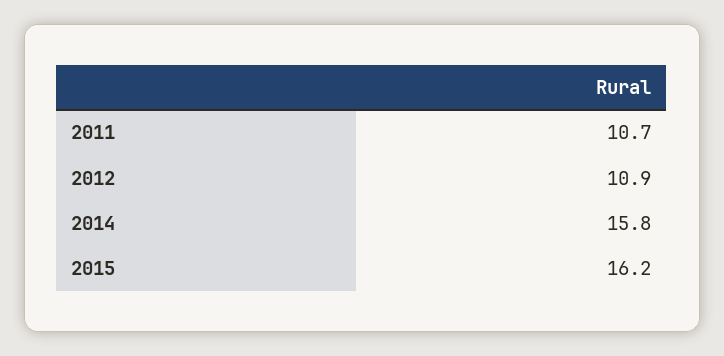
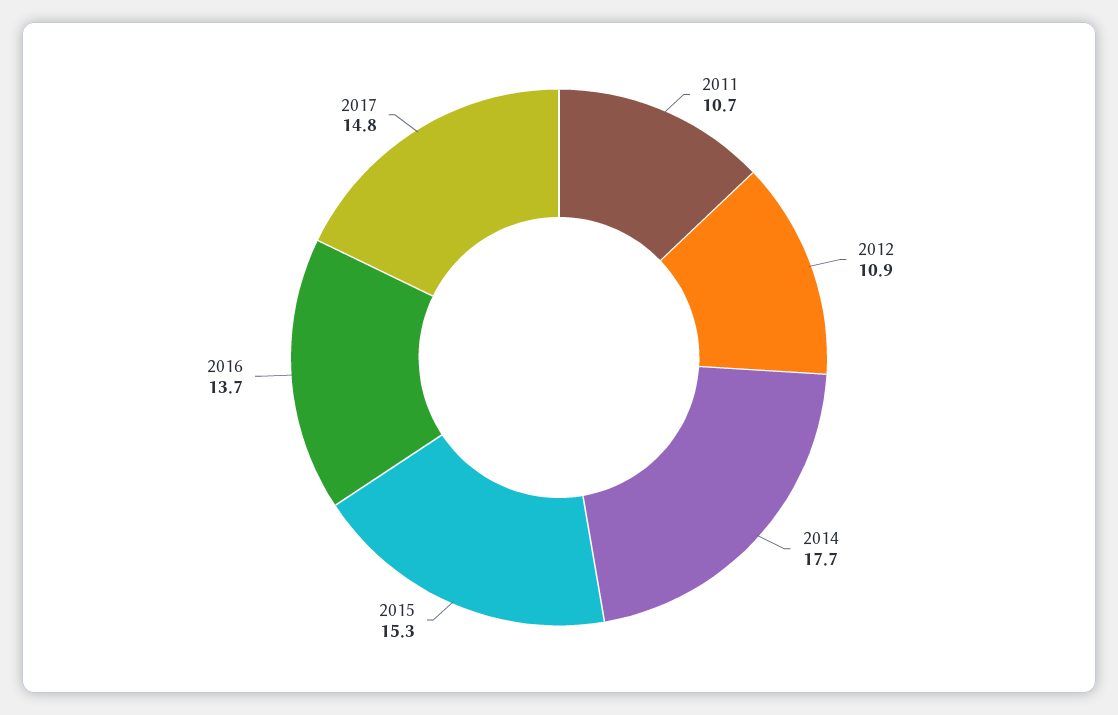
2014: 15.8 -> 17.7
2015: 16.2 -> 15.3
2016: none -> 13.7
2017: none -> 14.8

